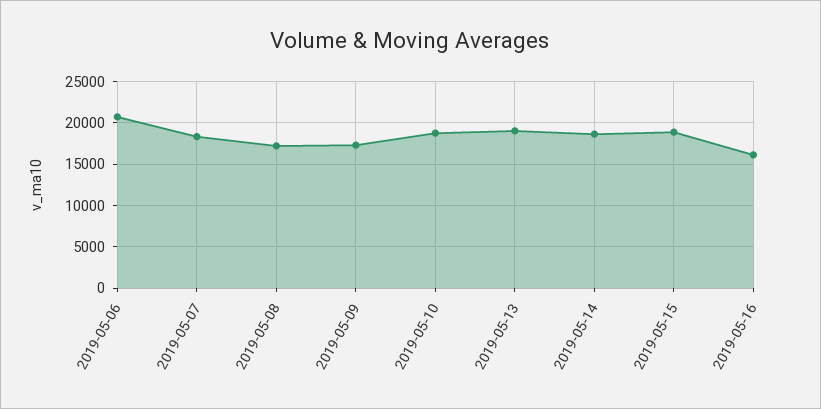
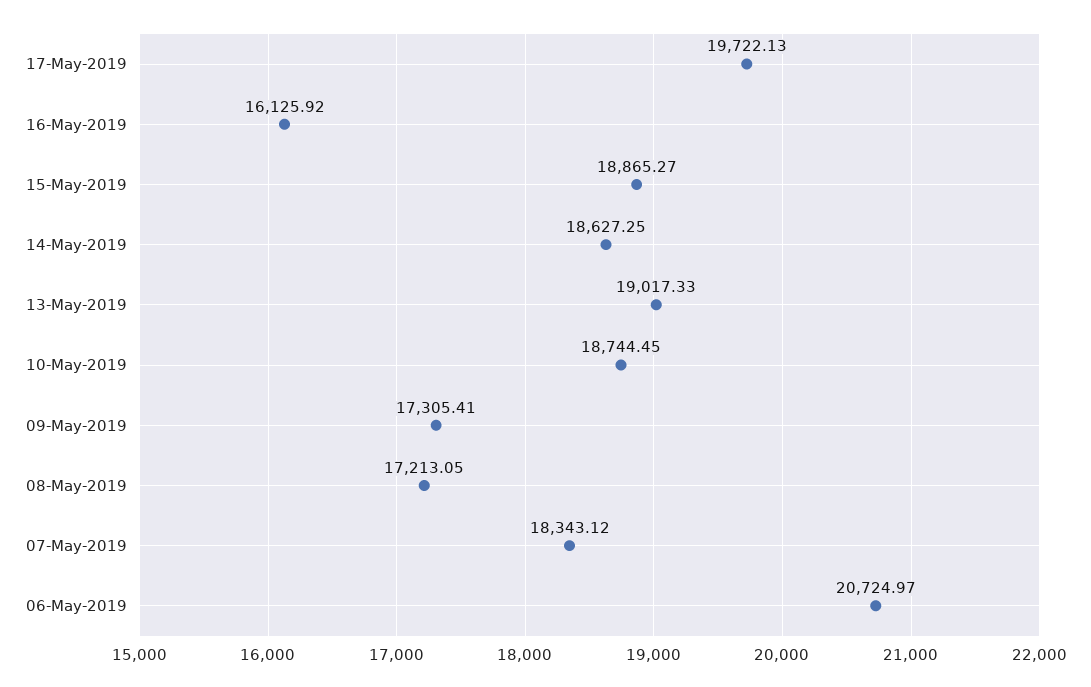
17-May-2019: none -> 19722.13

